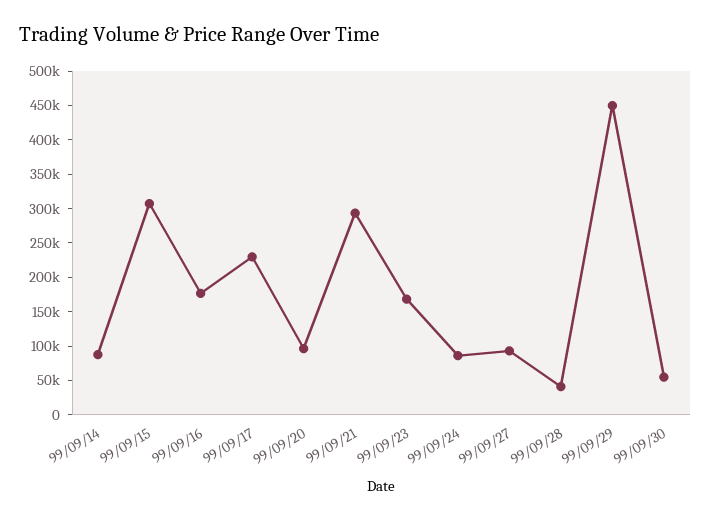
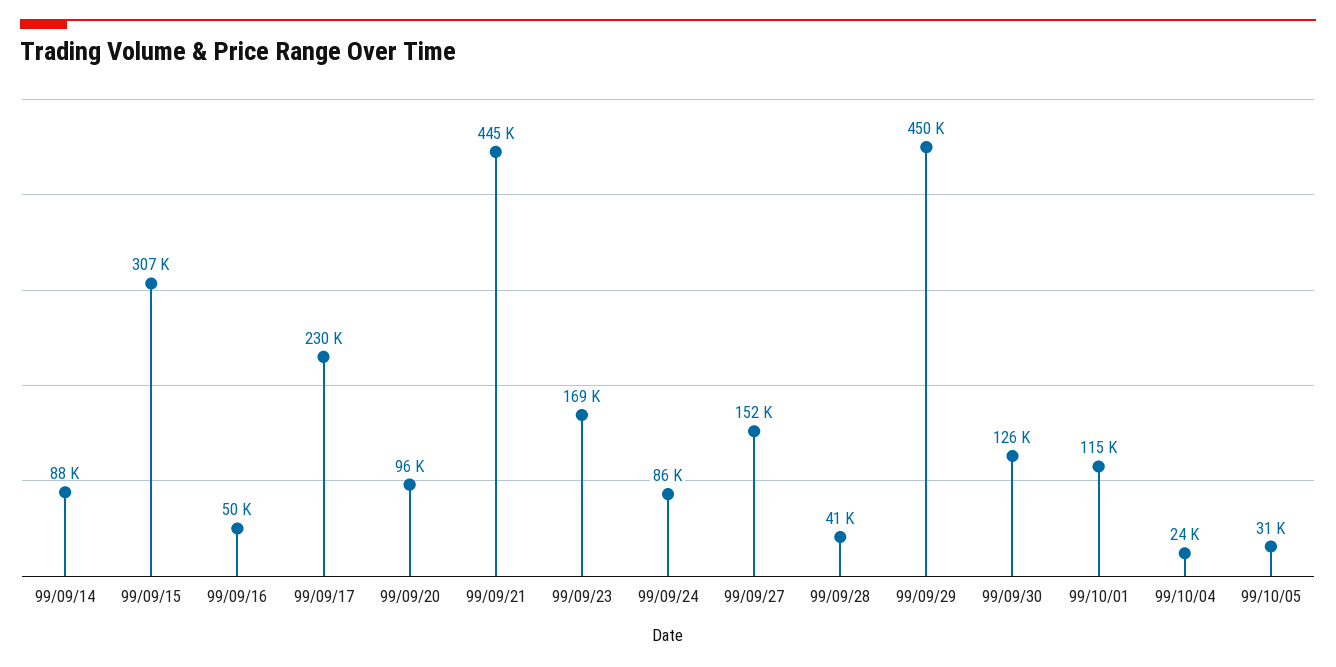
99/09/16: 175000 -> 50000
99/09/21: 300000 -> 445000
99/09/27: 100000 -> 152000
99/09/30: 50000 -> 126000
99/10/01: none -> 115000
99/10/04: none -> 24000
99/10/05: none -> 31000

